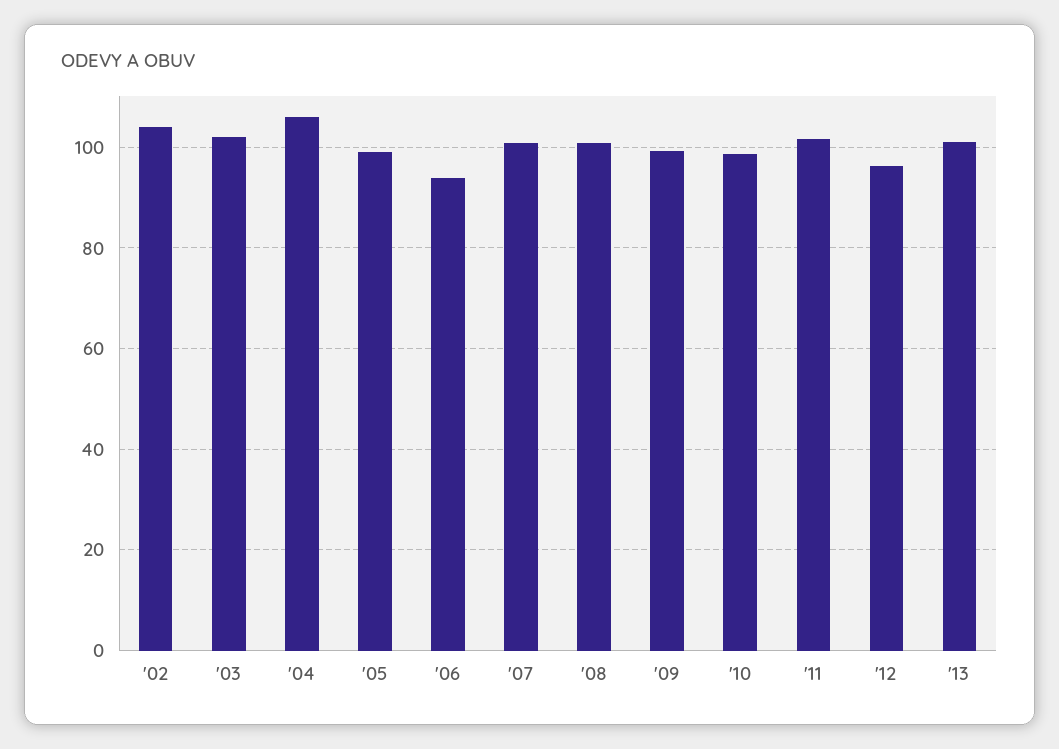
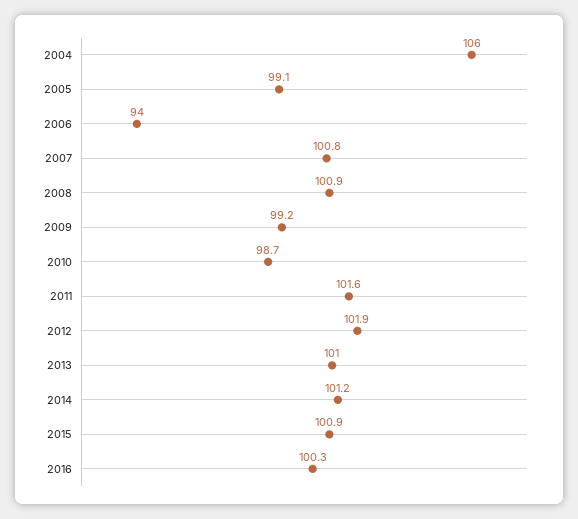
'02: 104 -> none
'03: 102 -> none
'12: 96 -> 101.9
2014: none -> 101.2
2015: none -> 100.9
2016: none -> 100.3

